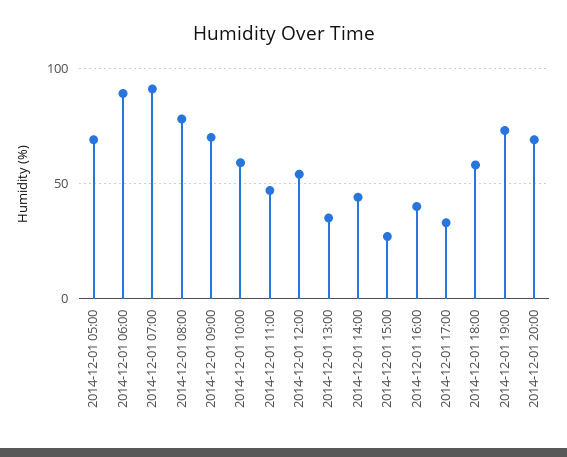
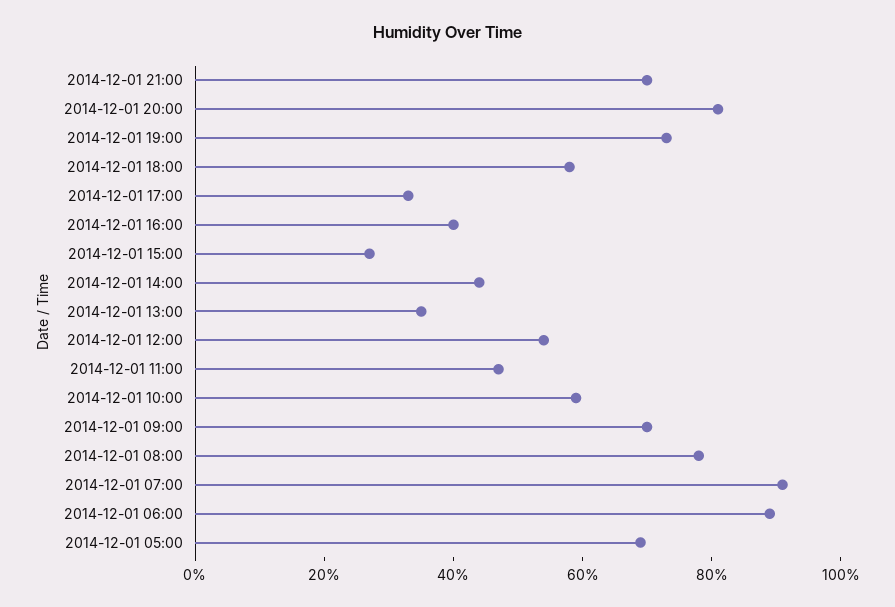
2014-12-01 20:00: 70 -> 80
2014-12-01 21:00: none -> 70

